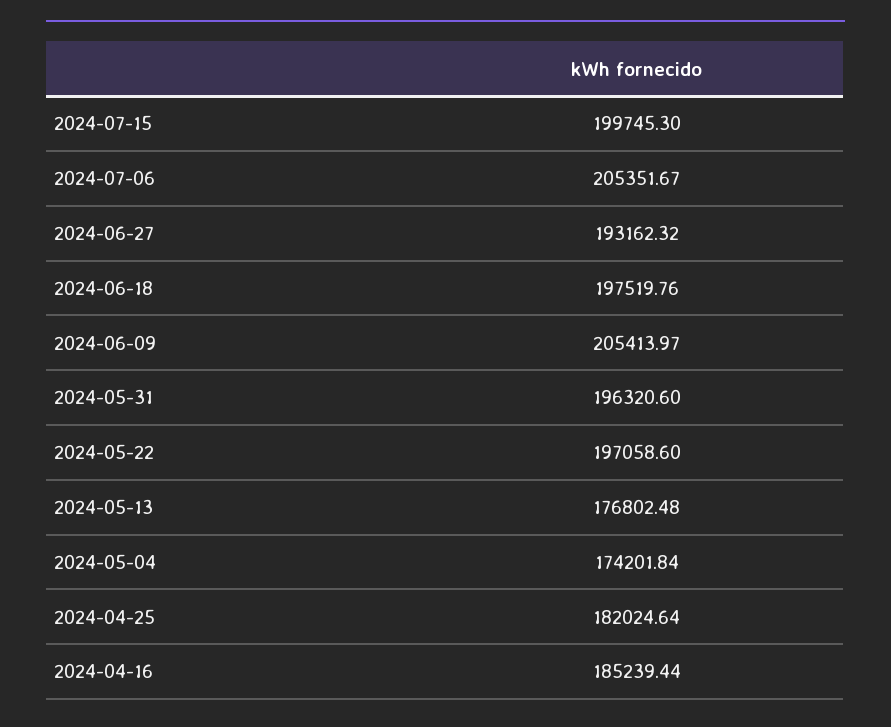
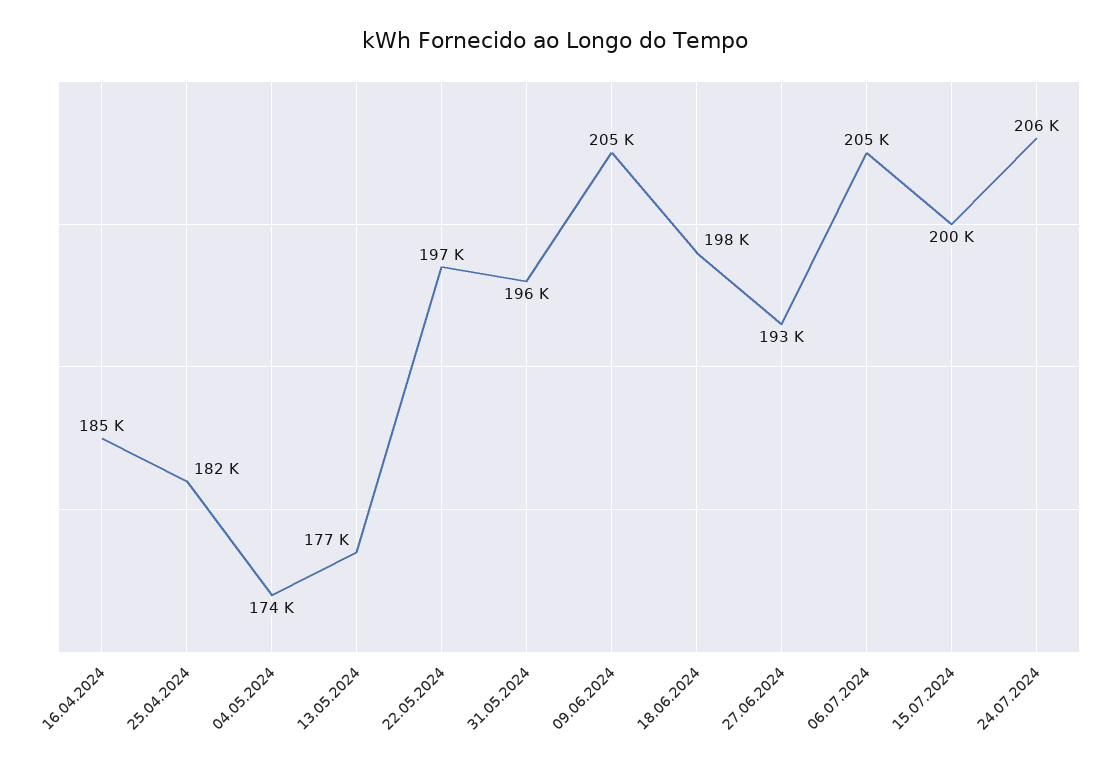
24.07.2024: none -> 206000

